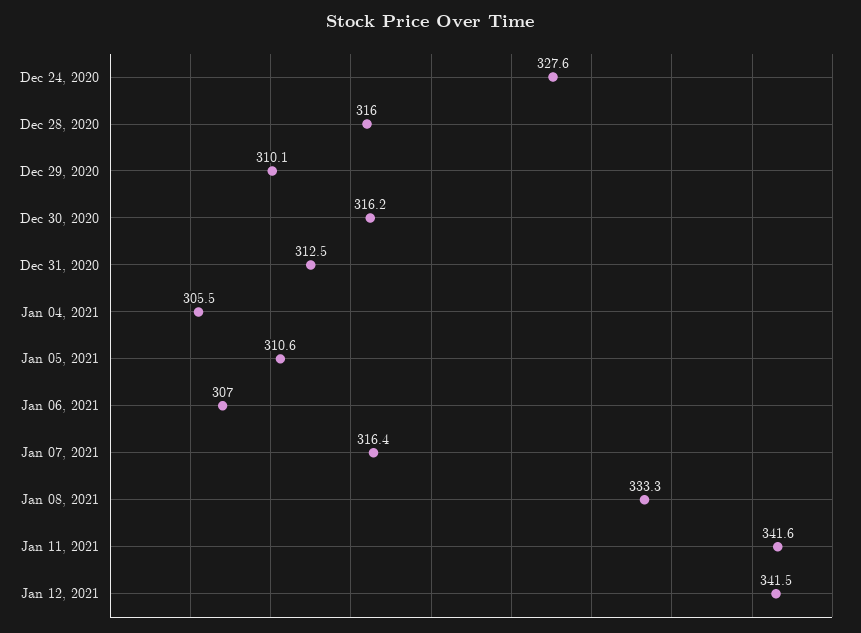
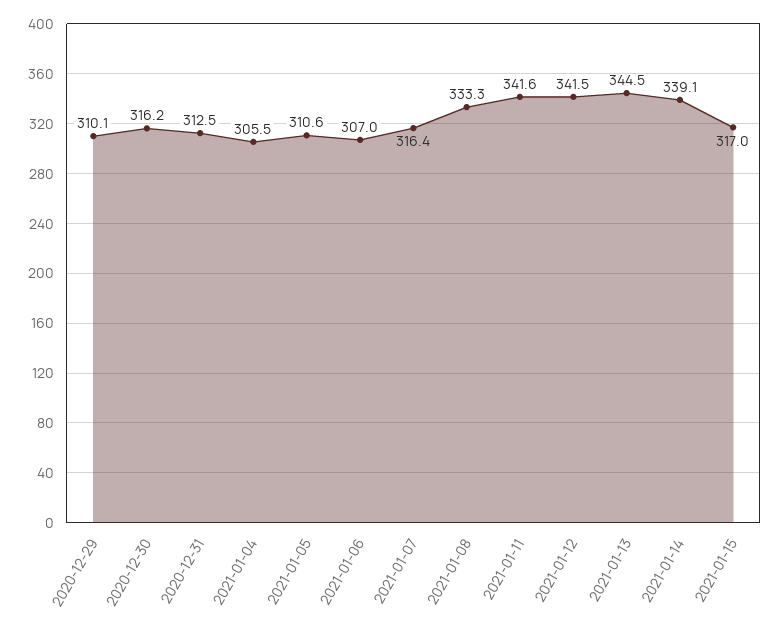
Dec 24, 2020: 327.6 -> none
Dec 28, 2020: 316 -> none
2021-01-13: none -> 344.5
2021-01-14: none -> 339.1
2021-01-15: none -> 317

